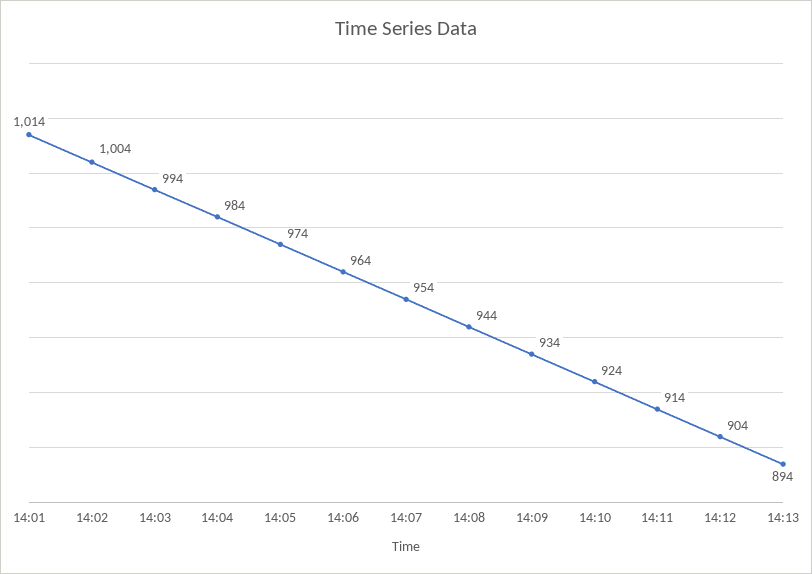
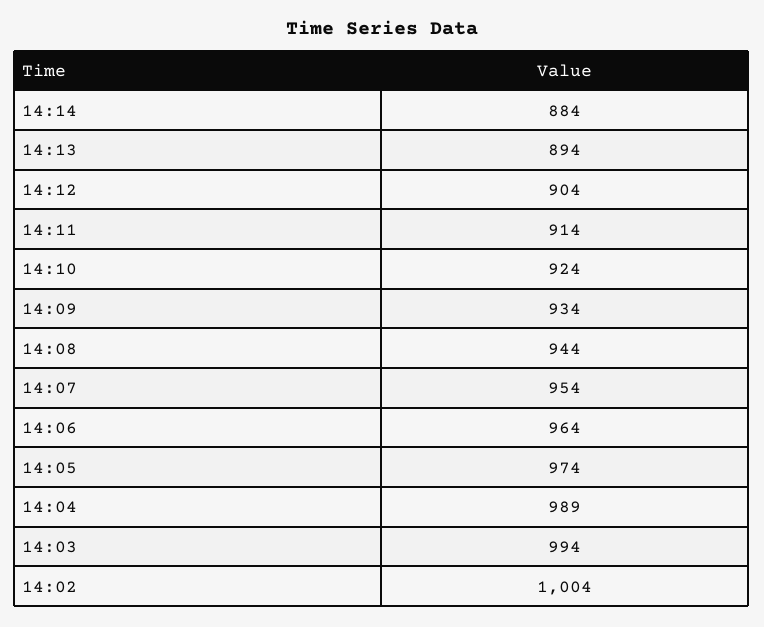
14:01: 1014 -> none
14:04: 984 -> 989
14:14: none -> 884

